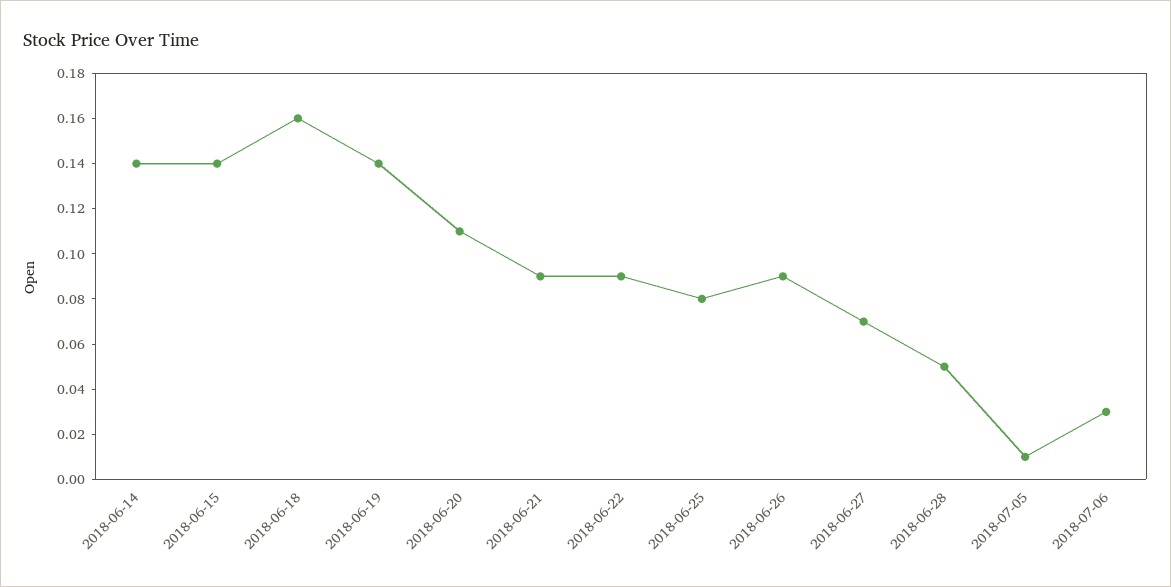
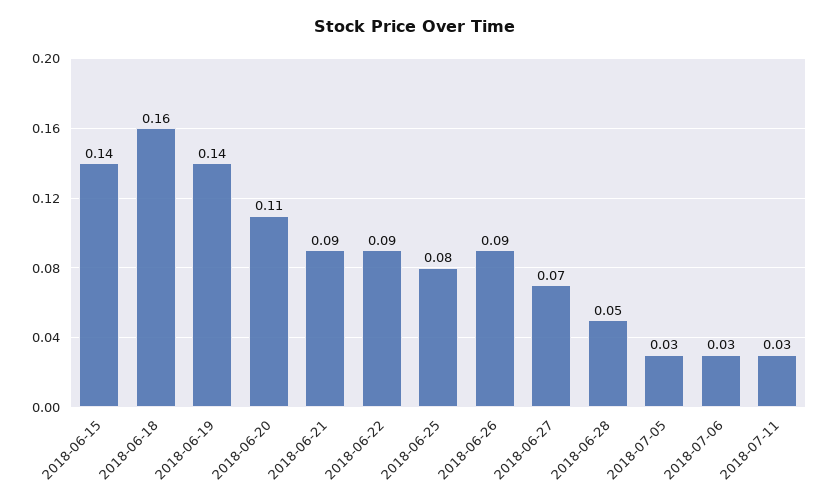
2018-06-14: 0.14 -> none
2018-07-05: 0.01 -> 0.03
2018-07-11: none -> 0.03

